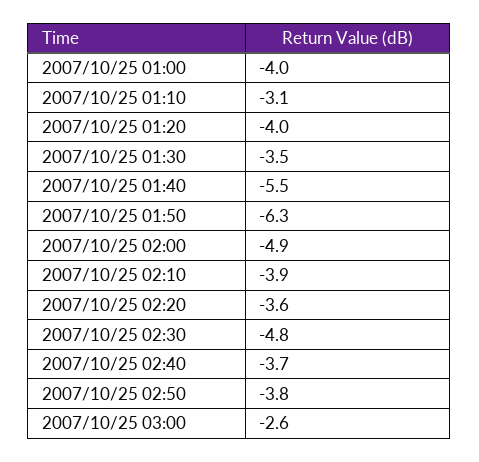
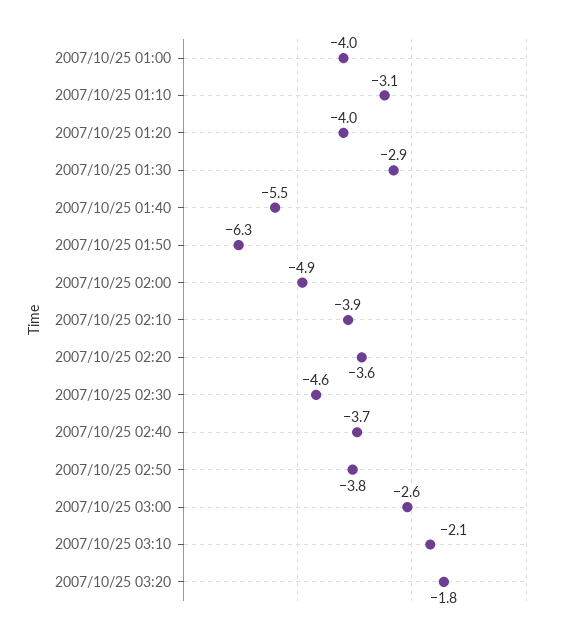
2007/10/25 01:30: -3.5 -> -2.9
2007/10/25 02:30: -4.8 -> -4.6
2007/10/25 03:10: none -> -2.1
2007/10/25 03:20: none -> -1.8

